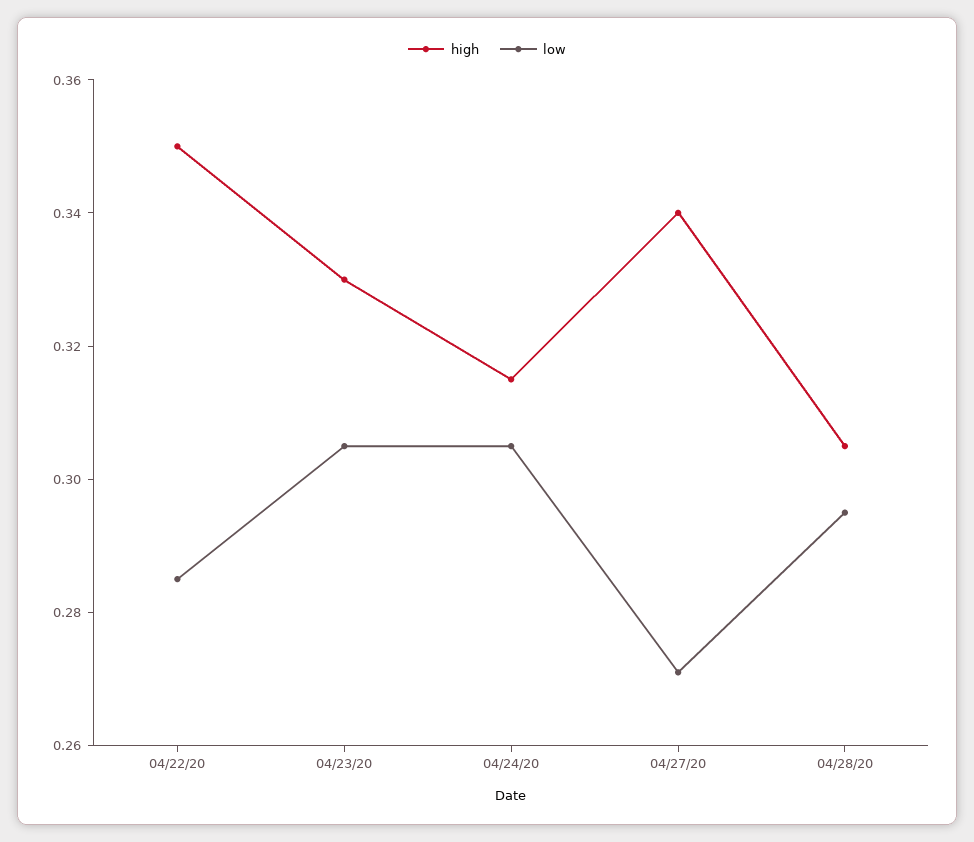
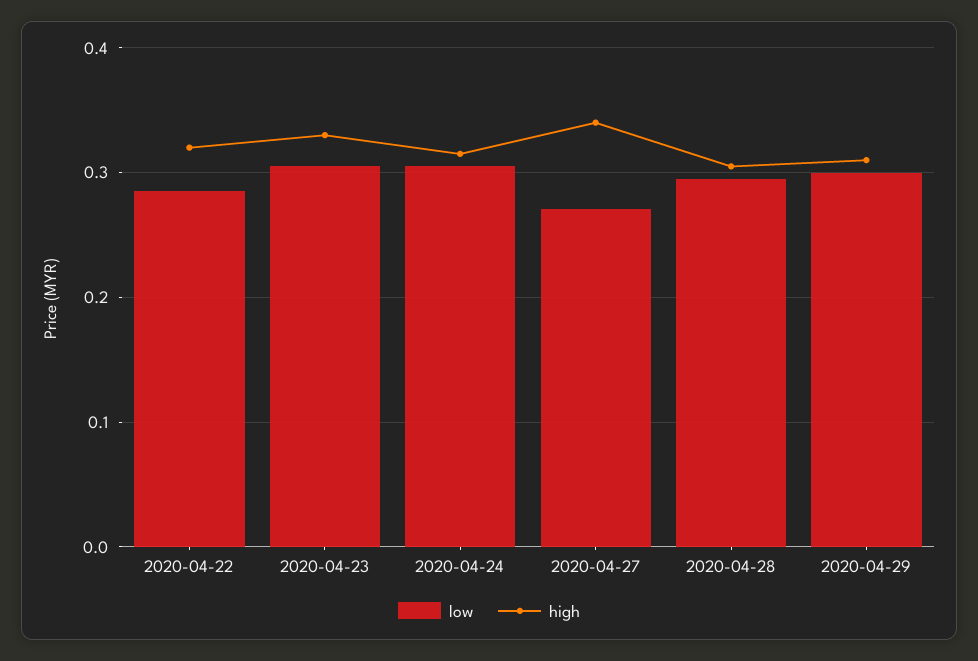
high, 04/22/20: 0.35 -> 0.32
low, 2020-04-29: none -> 0.3
high, 2020-04-29: none -> 0.31

